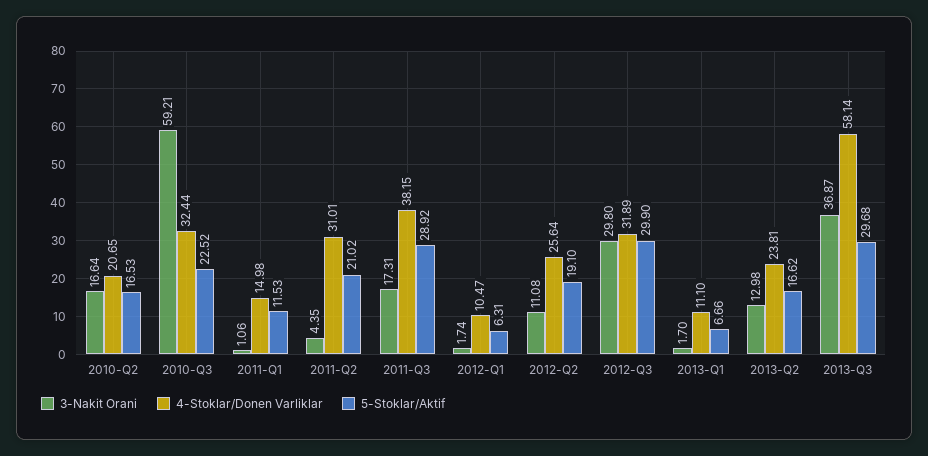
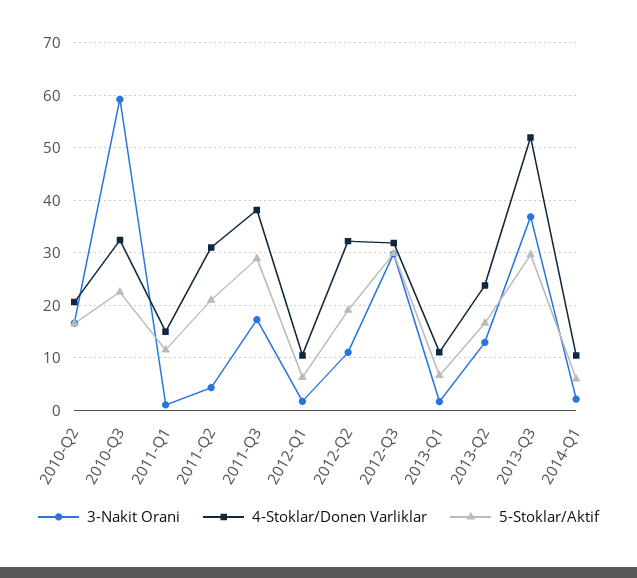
4-Stoklar/Donen Varliklar, 2012-Q2: 25.64 -> 32
4-Stoklar/Donen Varliklar, 2013-Q3: 58.14 -> 52
3-Nakit Orani, 2014-Q1: none -> 2
4-Stoklar/Donen Varliklar, 2014-Q1: none -> 10
5-Stoklar/Aktif, 2014-Q1: none -> 6

